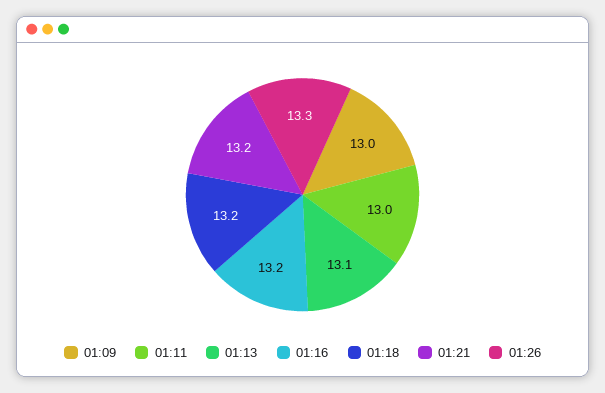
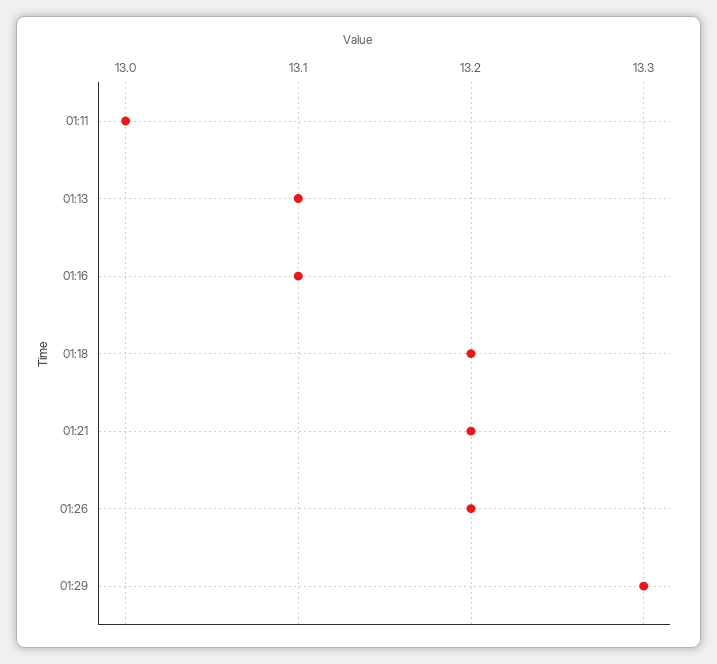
01:09: 13 -> none
01:16: 13.2 -> 13.1
01:26: 13.3 -> 13.2
01:29: none -> 13.3

